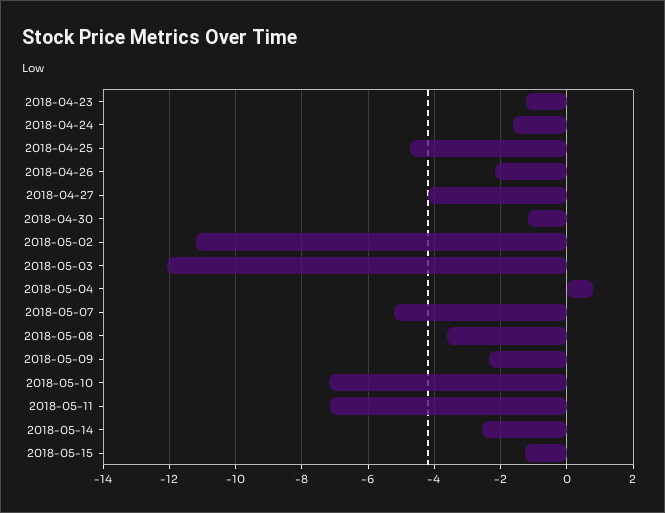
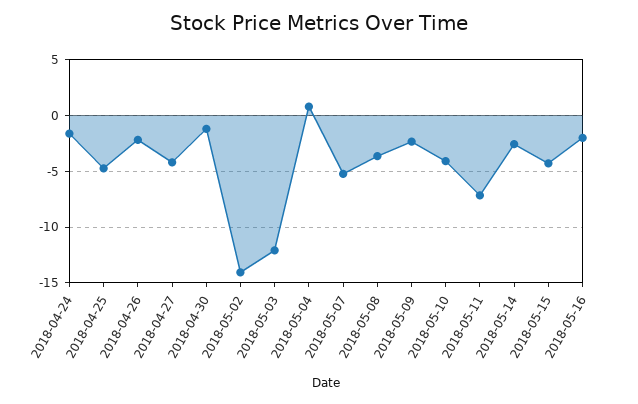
2018-04-23: -1.2 -> none
2018-05-02: -11.2 -> -14
2018-05-10: -7.2 -> -4
2018-05-15: -1.2 -> -4
2018-05-16: none -> -2

